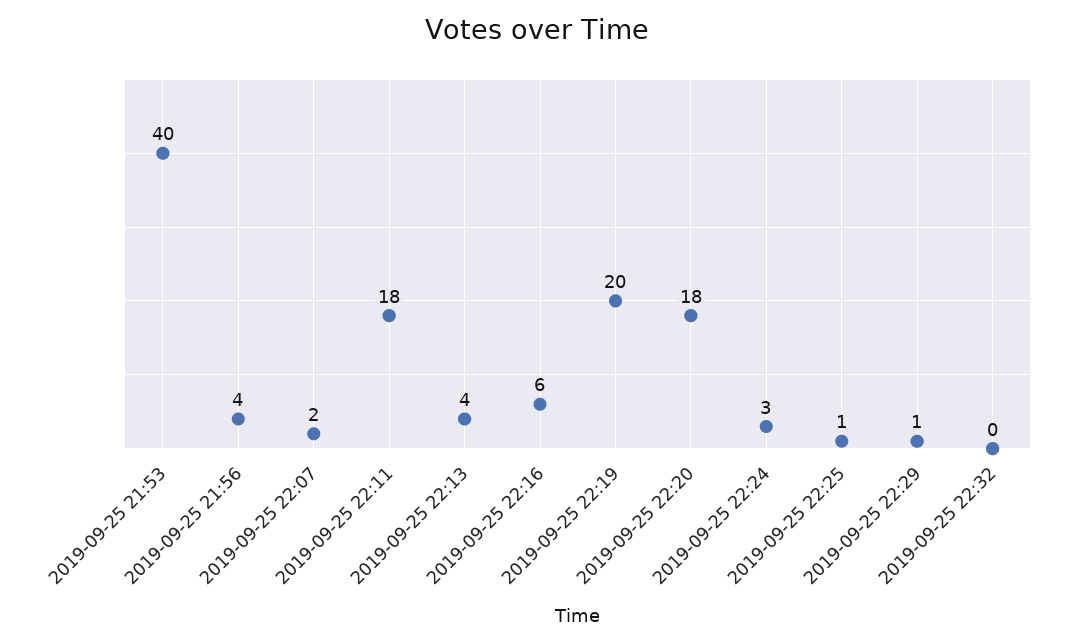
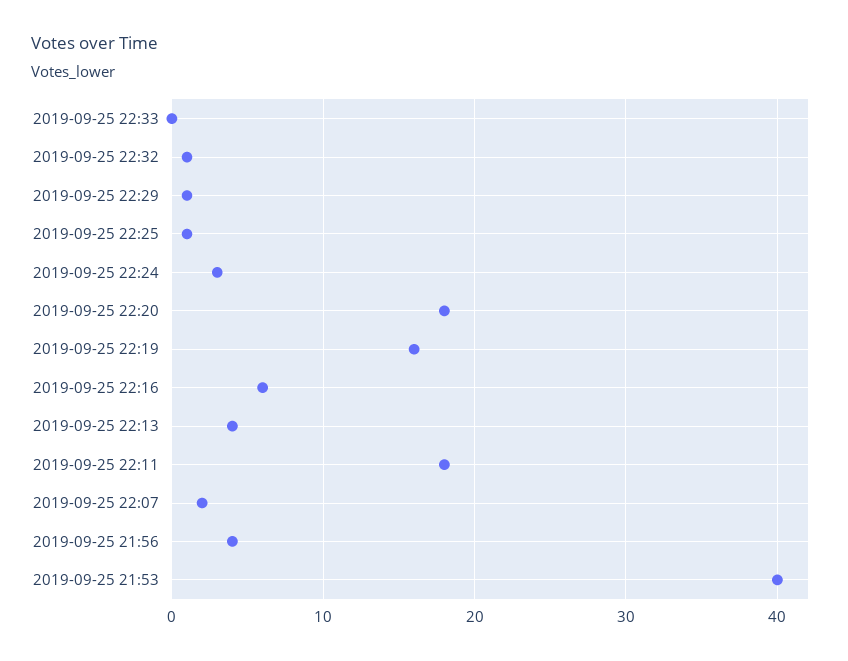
2019-09-25 22:19: 20 -> 16
2019-09-25 22:32: 0 -> 1
2019-09-25 22:33: none -> 0

